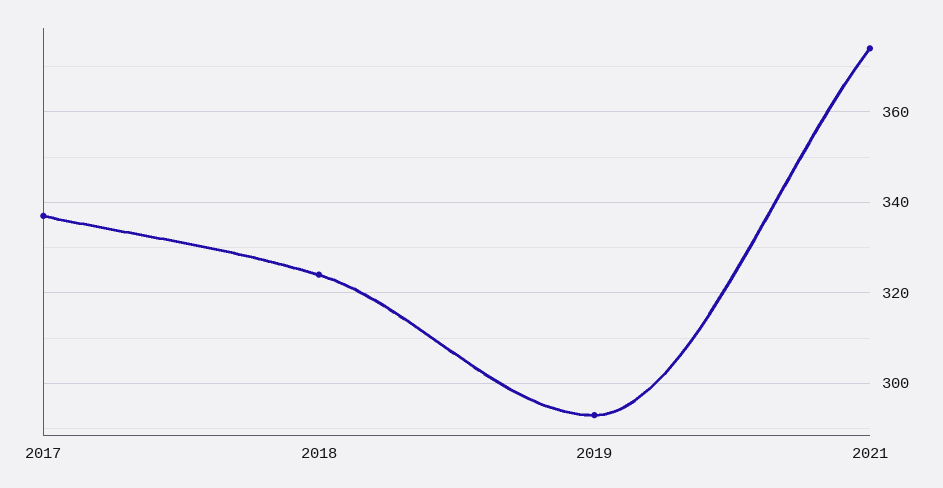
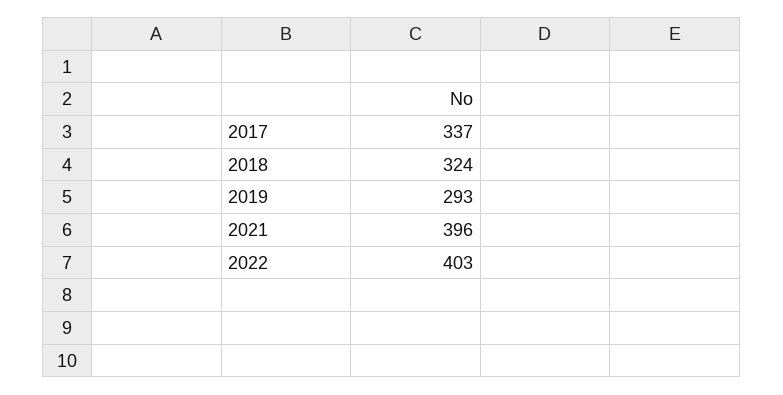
2021: 375 -> 396
2022: none -> 403

